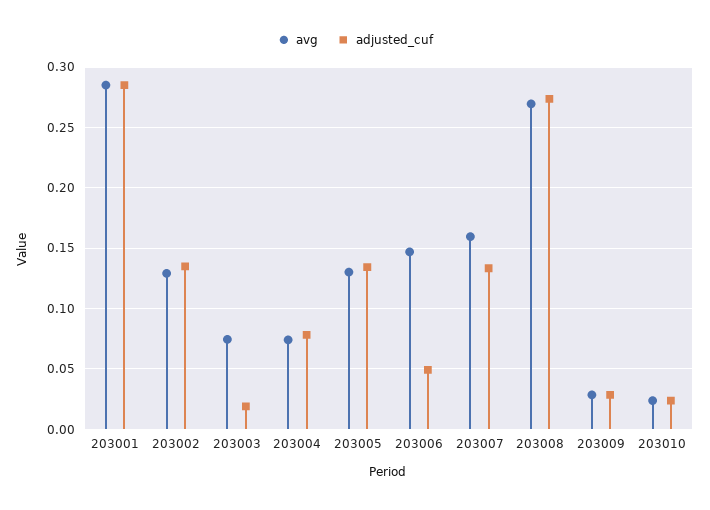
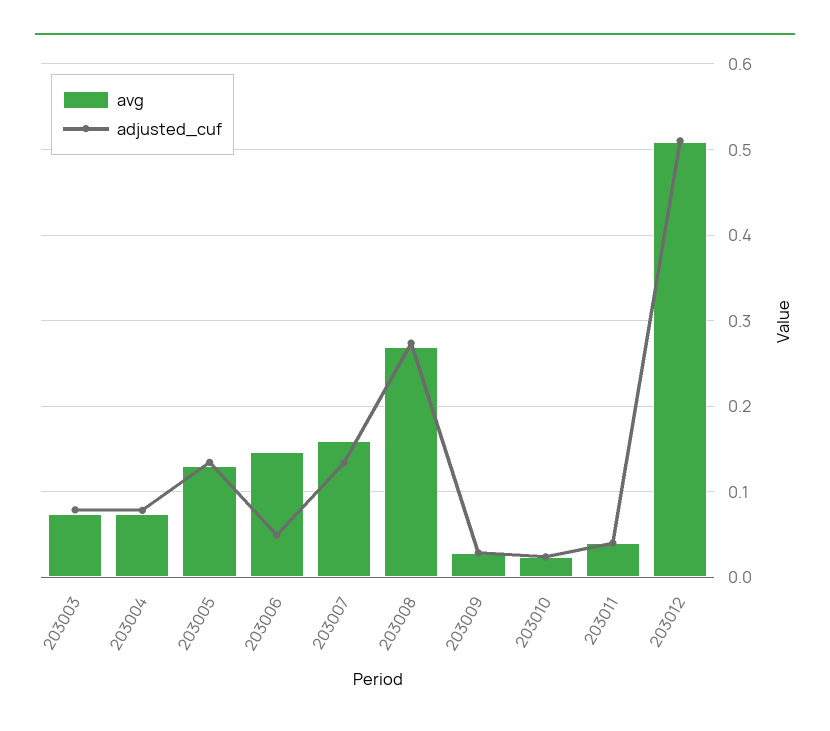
avg, 203001: 0.285 -> none
adjusted_cuf, 203001: 0.285 -> none
avg, 203002: 0.13 -> none
adjusted_cuf, 203002: 0.135 -> none
adjusted_cuf, 203003: 0.02 -> 0.08
avg, 203011: none -> 0.04
adjusted_cuf, 203011: none -> 0.04
avg, 203012: none -> 0.51
adjusted_cuf, 203012: none -> 0.51

